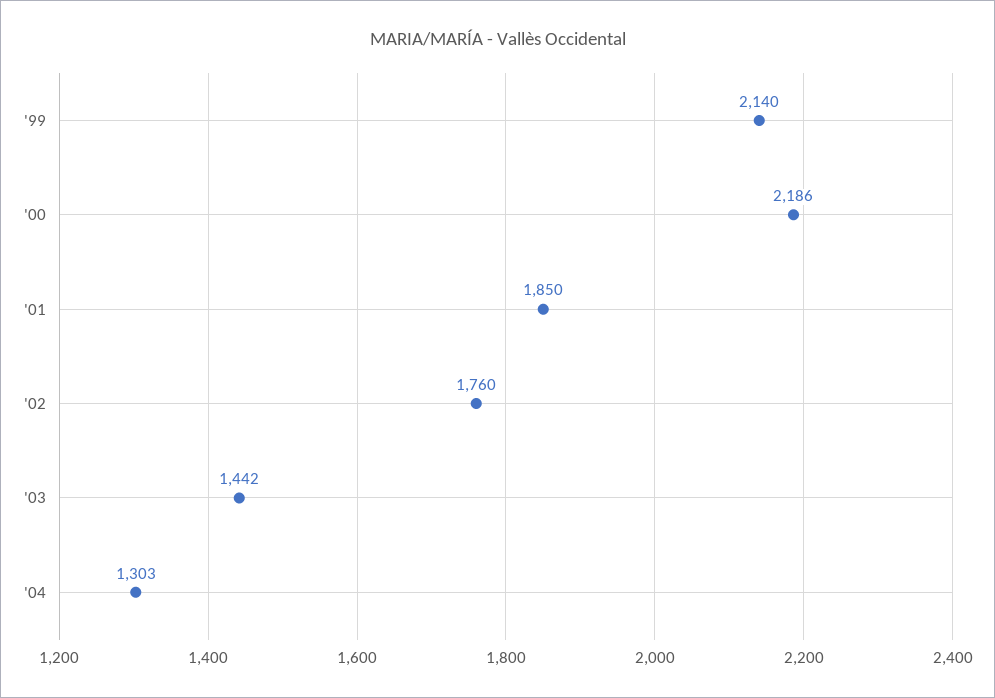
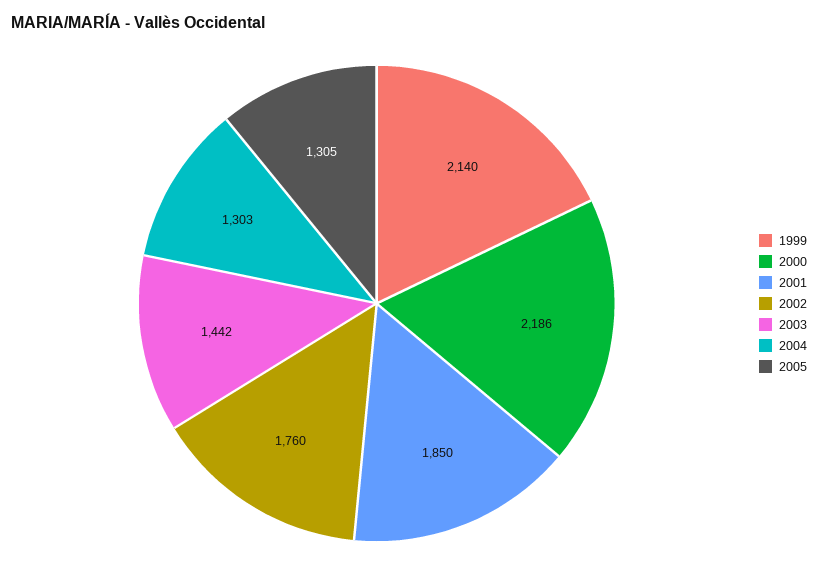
2005: none -> 1305

